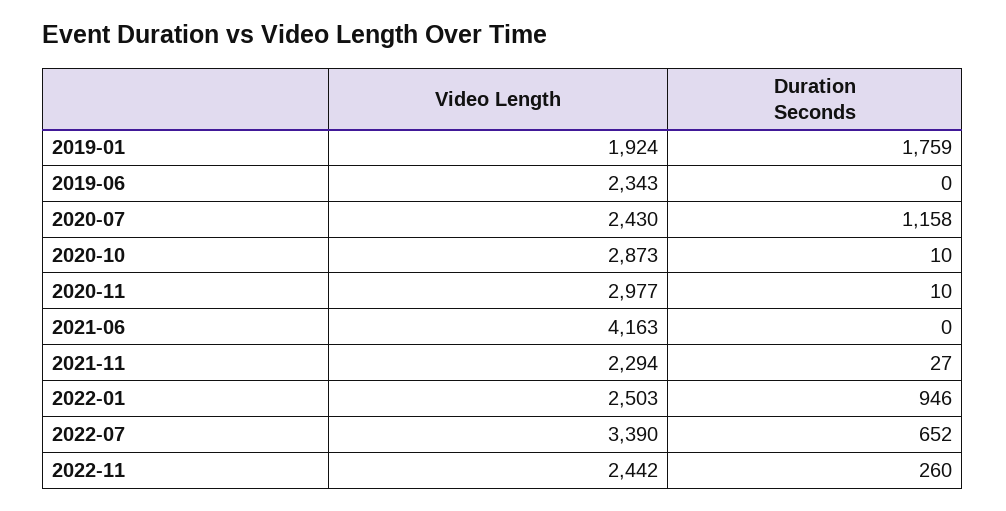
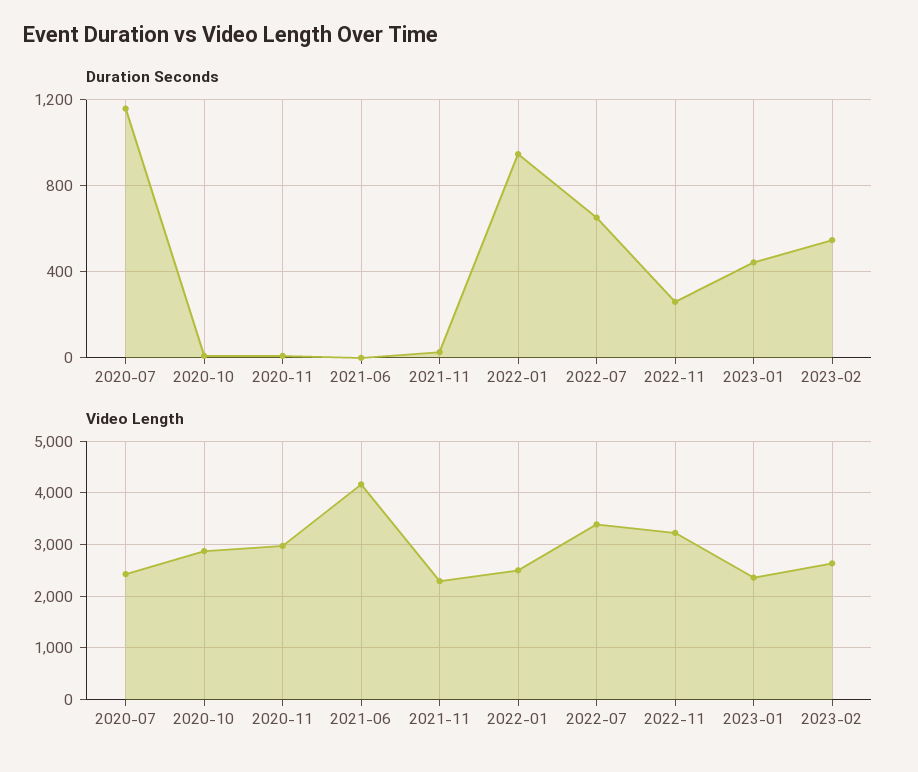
Video Length, 2019-01: 1924 -> none
Duration Seconds, 2019-01: 1759 -> none
Video Length, 2019-06: 2343 -> none
Duration Seconds, 2019-06: 0 -> none
Video Length, 2022-11: 2442 -> 3200
Duration Seconds, 2023-01: none -> 450
Duration Seconds, 2023-02: none -> 550
Video Length, 2023-01: none -> 2400
Video Length, 2023-02: none -> 2600

